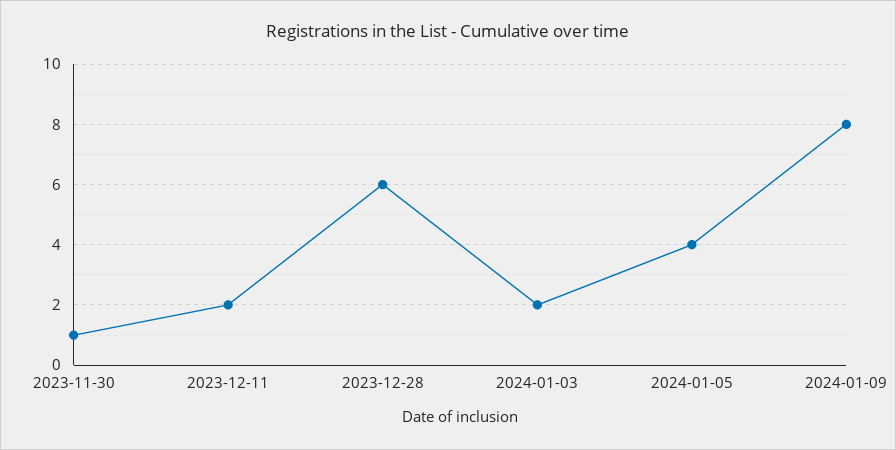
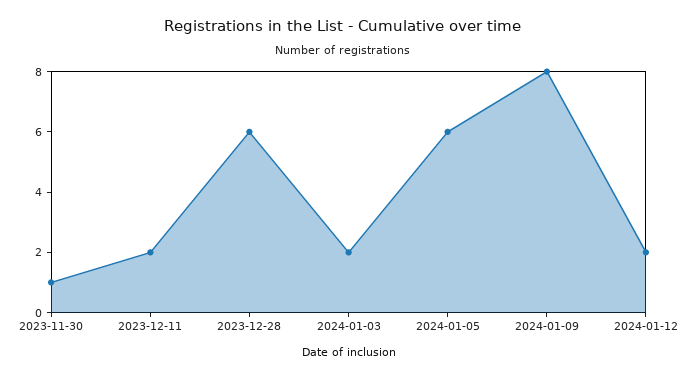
2024-01-05: 4 -> 6
2024-01-12: none -> 2

